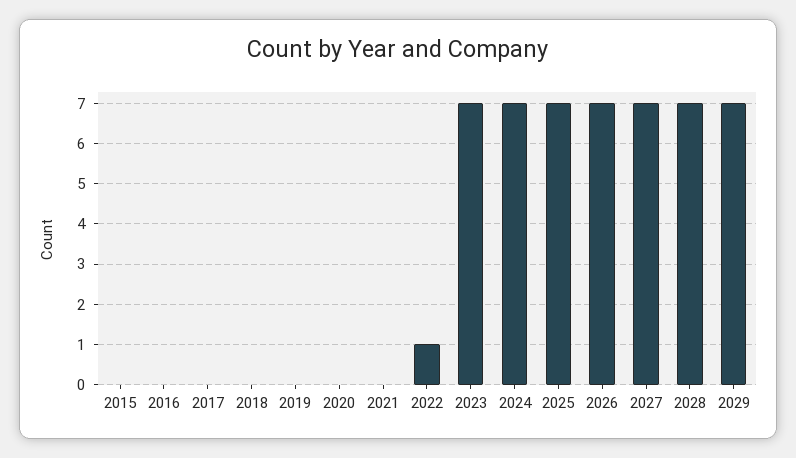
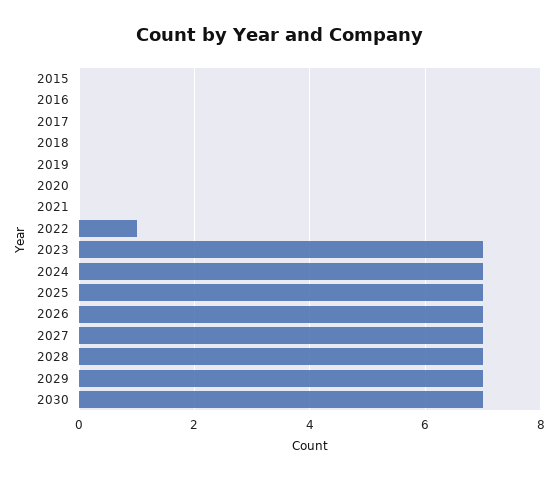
2030: none -> 7

